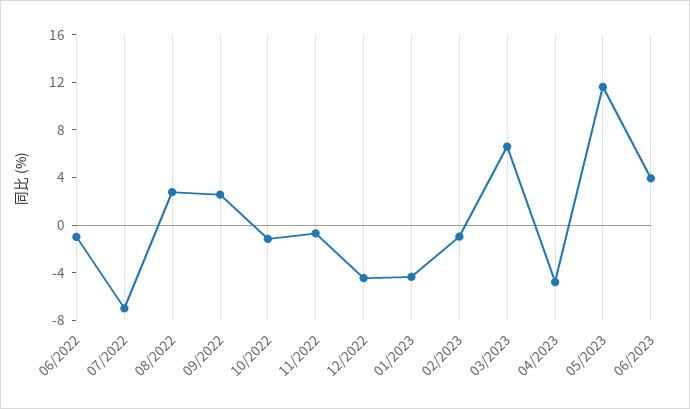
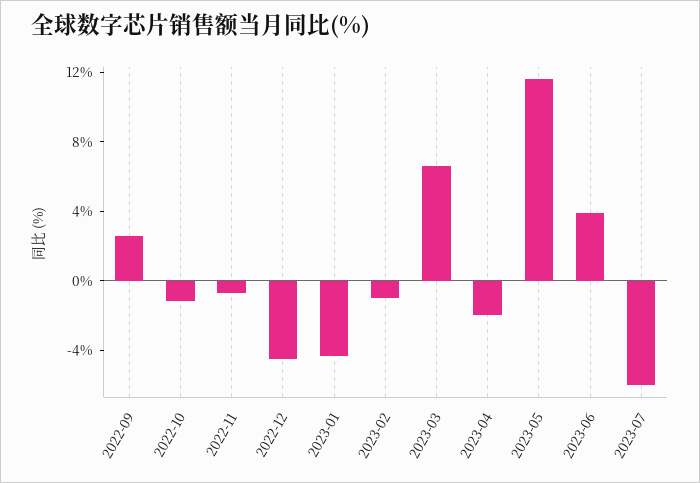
06/2022: -1 -> none
07/2022: -7 -> none
08/2022: 3 -> none
04/2023: -5 -> -2
2023-07: none -> -6

